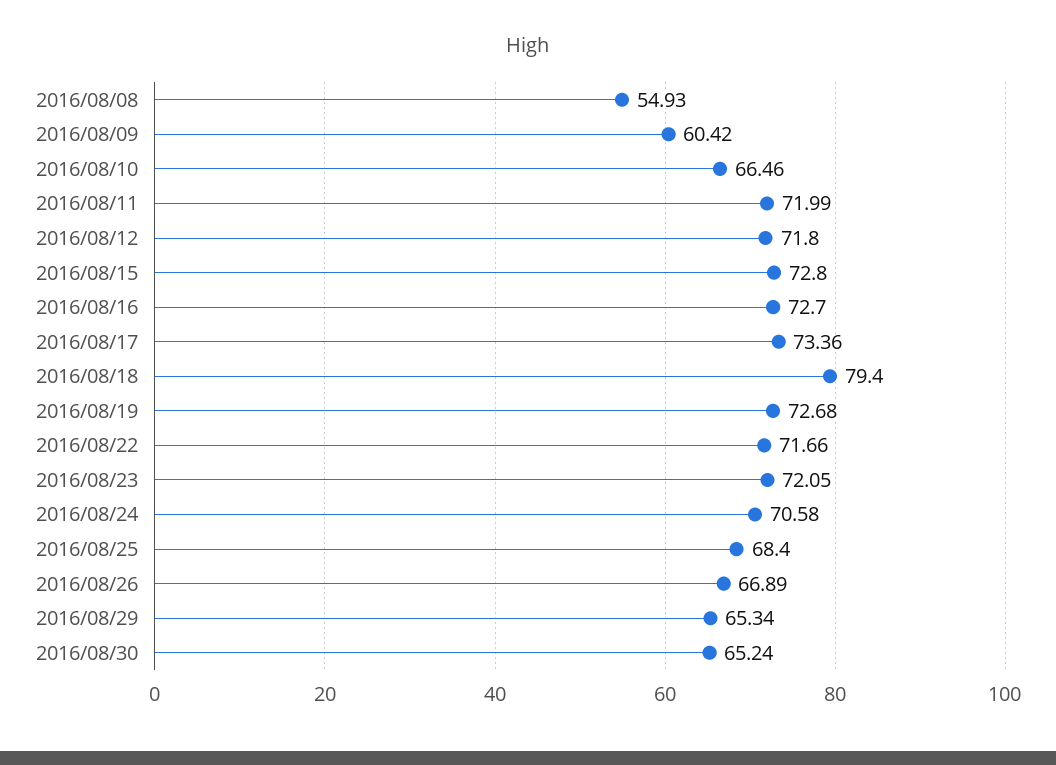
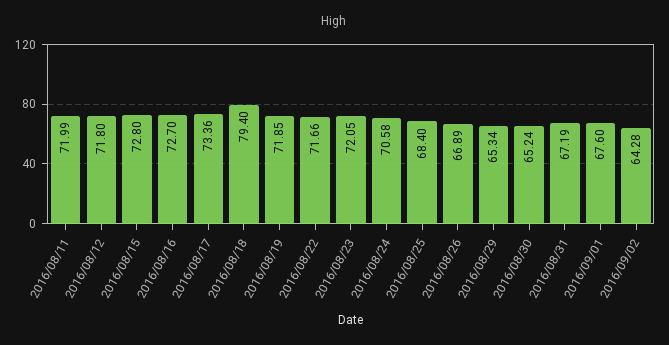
2016/08/08: 54.93 -> none
2016/08/09: 60.42 -> none
2016/08/10: 66.46 -> none
2016/08/19: 72.68 -> 71.85
2016/08/31: none -> 67.19
2016/09/01: none -> 67.6
2016/09/02: none -> 64.28

